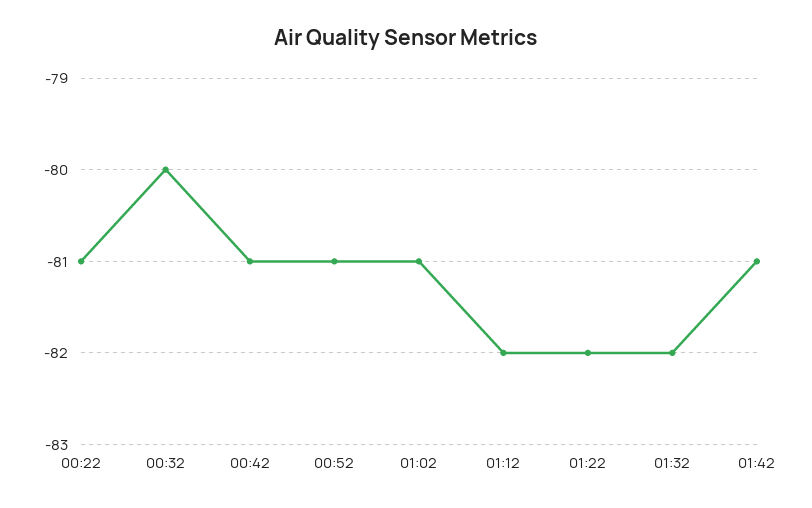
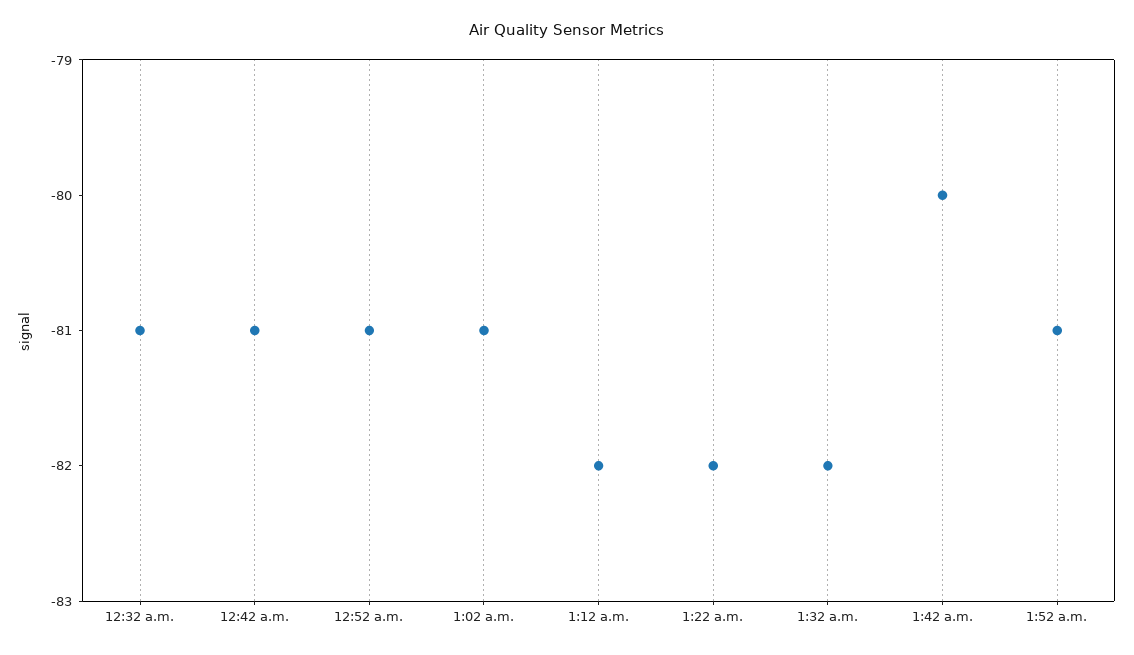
00:22: -81 -> none
00:32: -80 -> -81
01:42: -81 -> -80
1:52 a.m.: none -> -81

